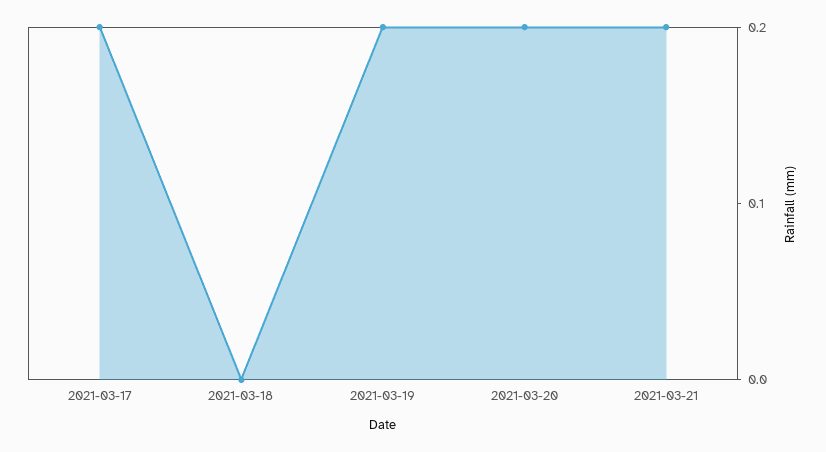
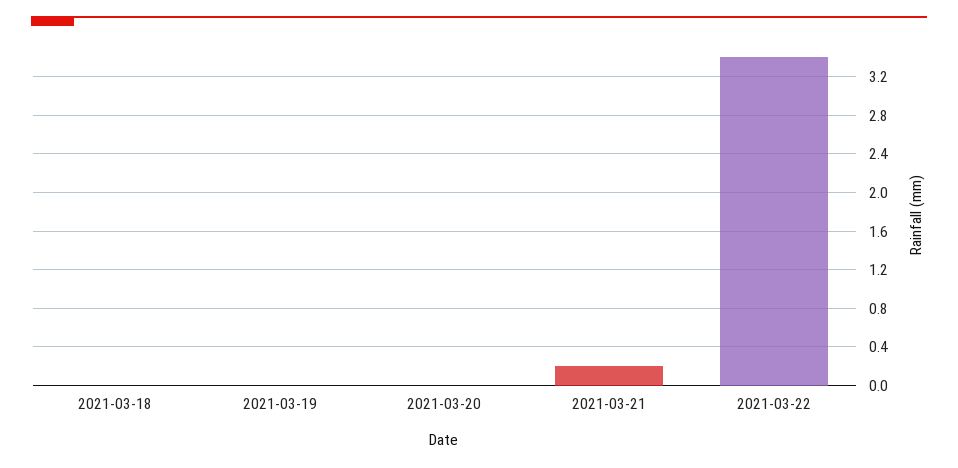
2021-03-17: 0.2 -> none
2021-03-19: 0.2 -> 0
2021-03-20: 0.2 -> 0
2021-03-22: none -> 3.4

